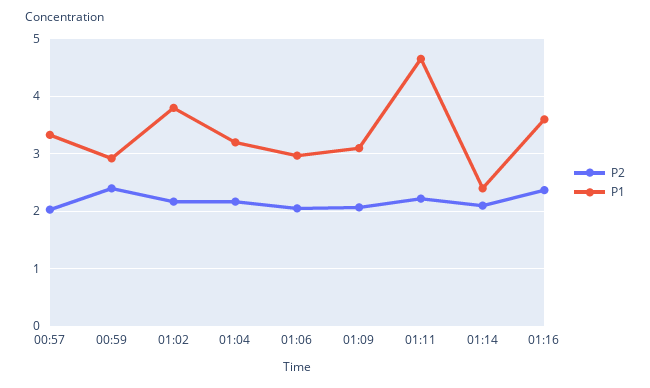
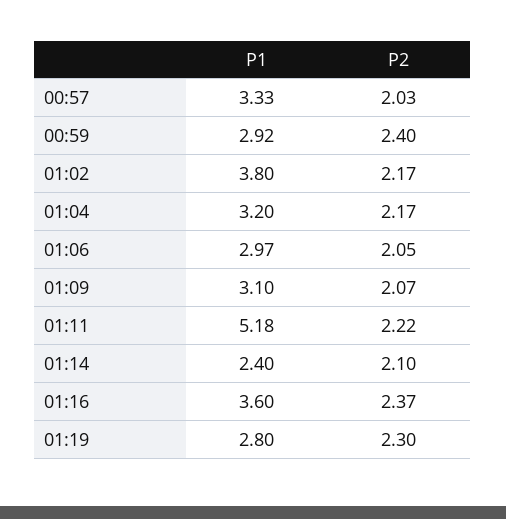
P1, 01:11: 4.6 -> 5.18
P1, 01:19: none -> 2.8
P2, 01:19: none -> 2.3

